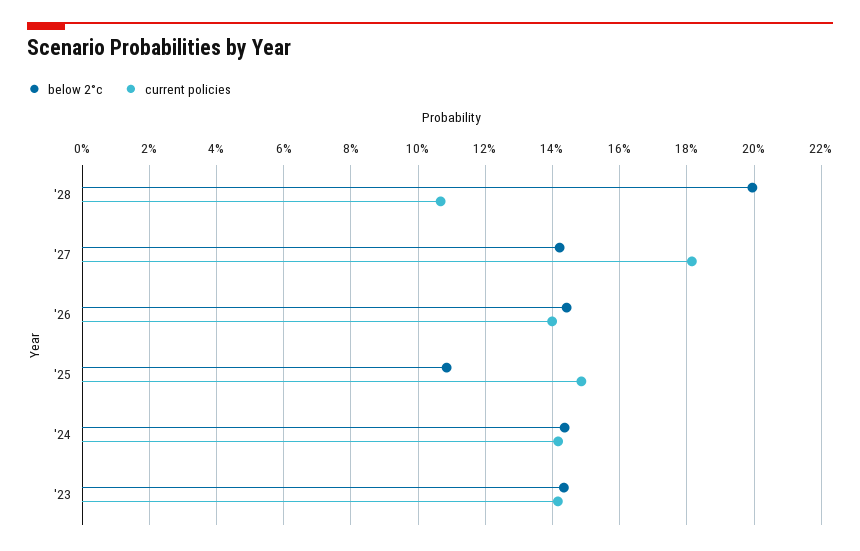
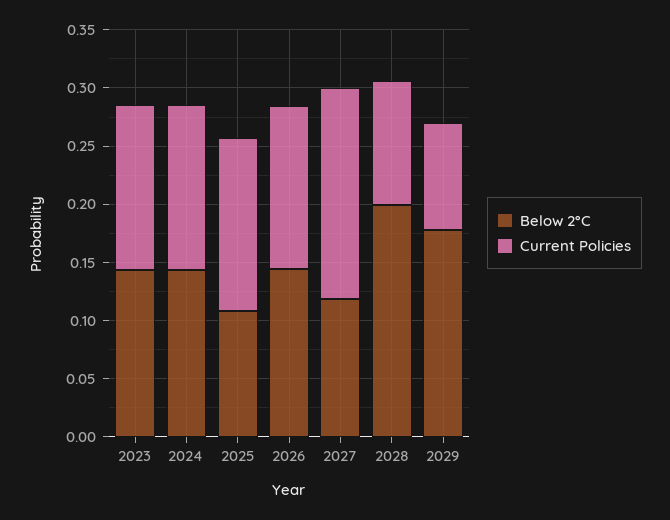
below 2°c, '27: 0.142 -> 0.12
below 2°c, 2029: none -> 0.18
current policies, 2029: none -> 0.09

